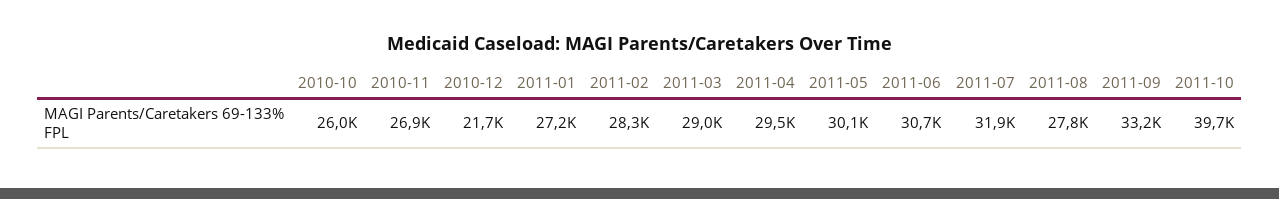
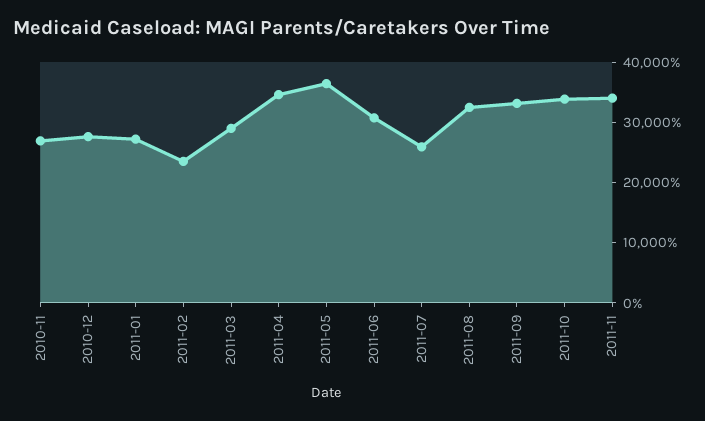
2010-10: 26000 -> none
2010-12: 21700 -> 28000
2011-02: 28300 -> 24000
2011-04: 29500 -> 34000
2011-05: 30100 -> 36000
2011-07: 31900 -> 26000
2011-08: 27800 -> 32000
2011-10: 39700 -> 34000
2011-11: none -> 34000

